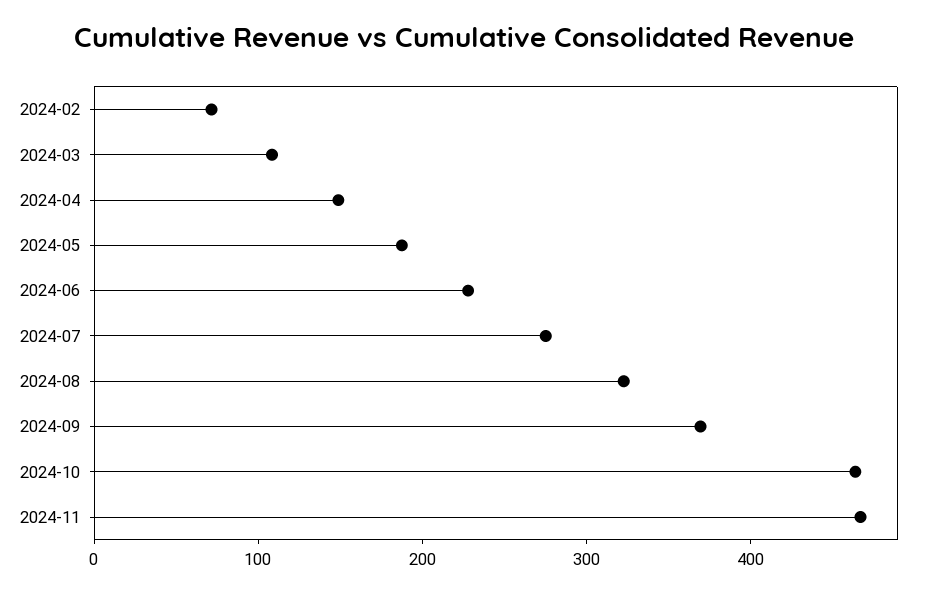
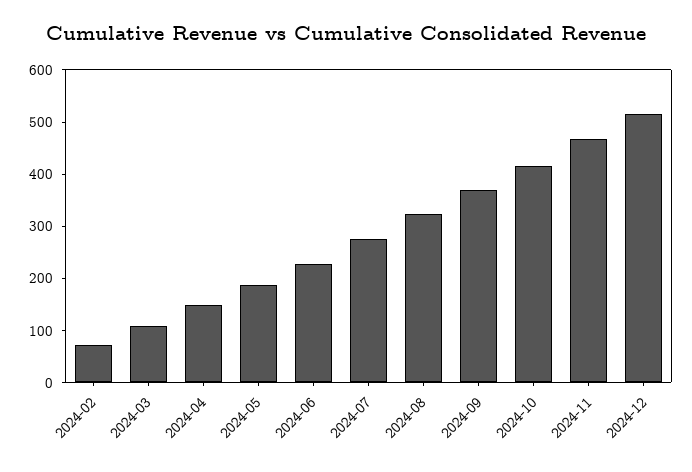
2024-10: 460 -> 420
2024-12: none -> 520

